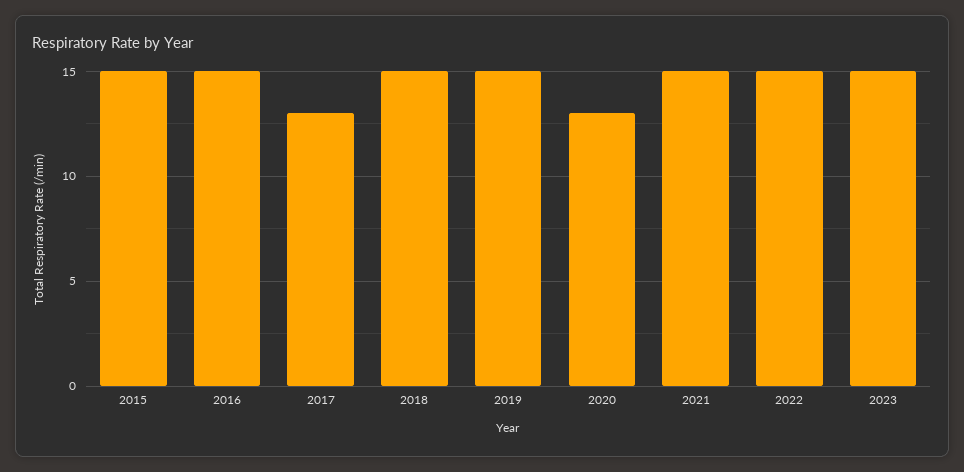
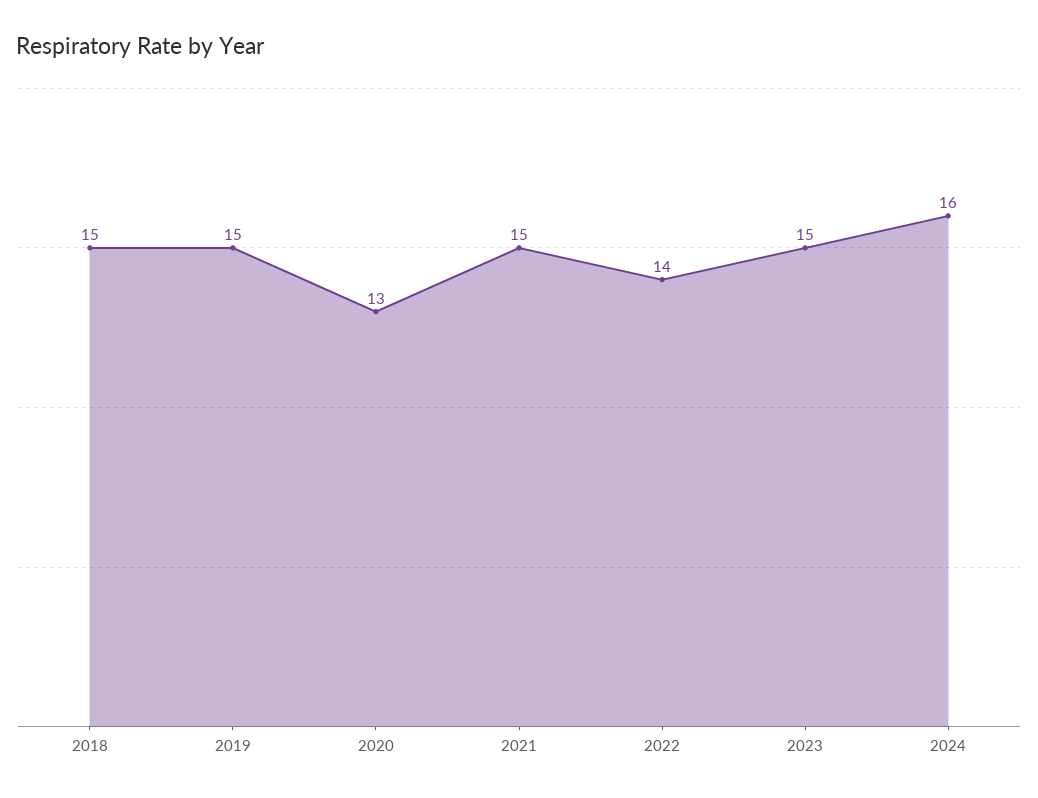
2015: 15 -> none
2016: 15 -> none
2017: 13 -> none
2022: 15 -> 14
2024: none -> 16

